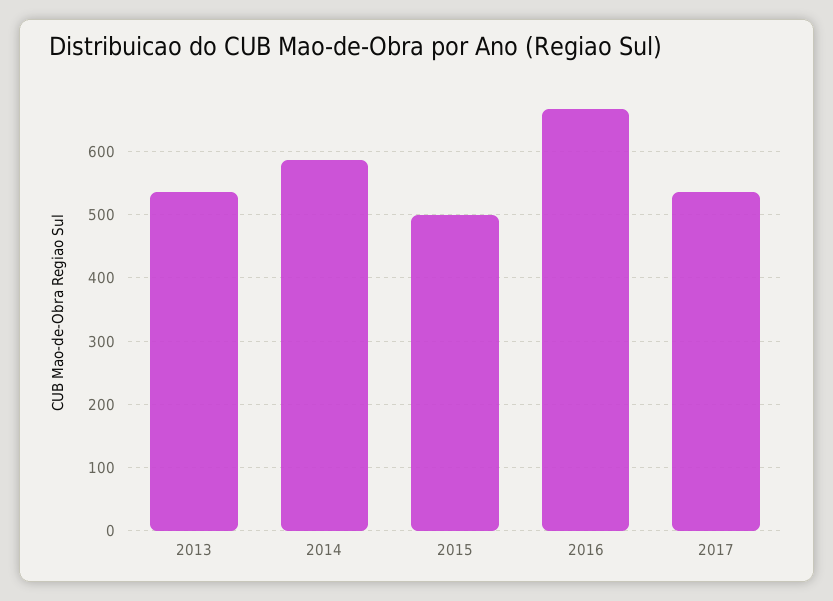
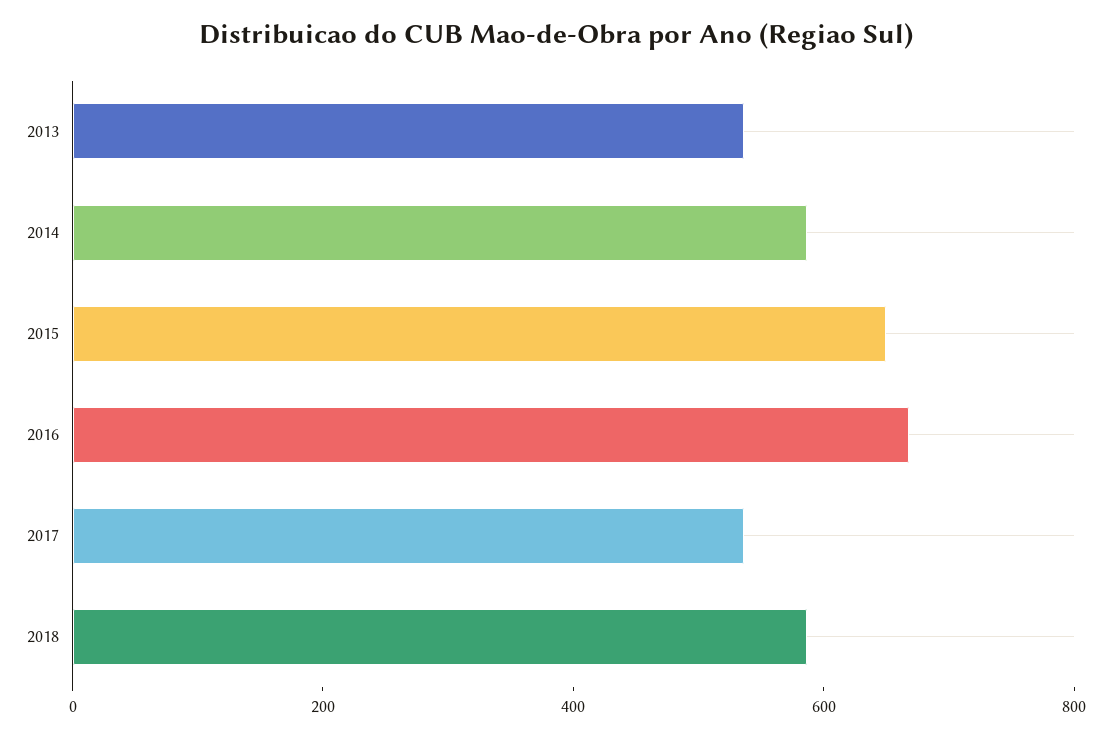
2015: 500 -> 650
2018: none -> 600

